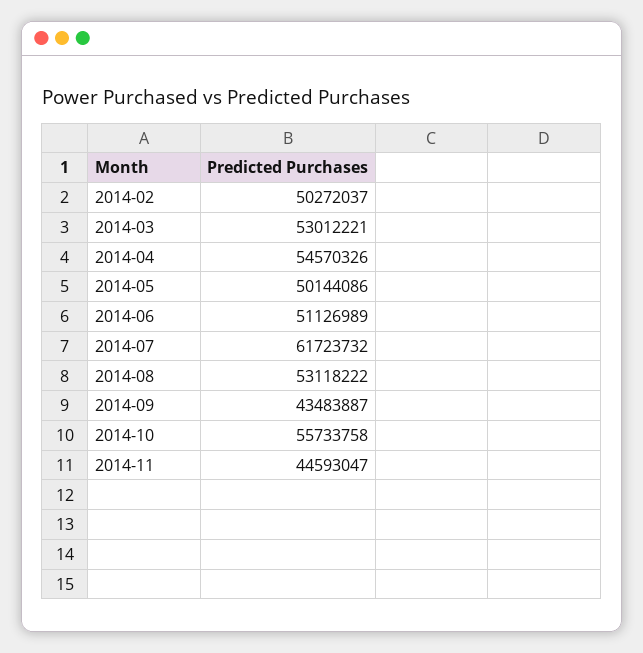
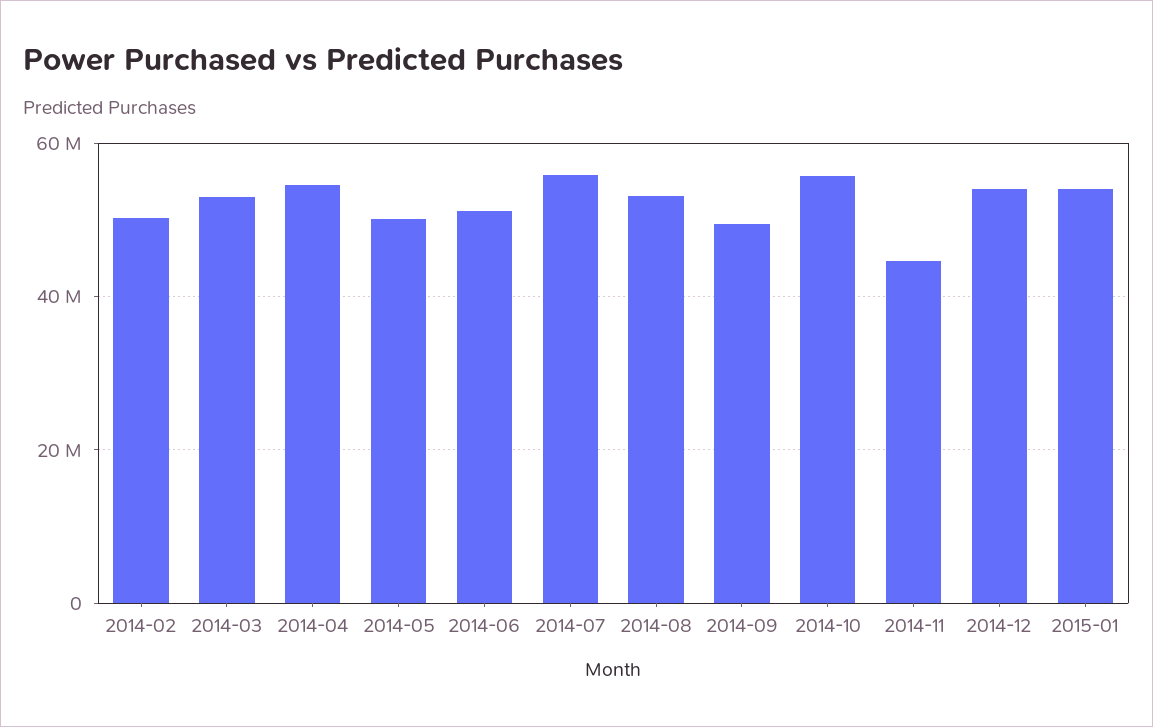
2014-07: 61723732 -> 56000000
2014-09: 43483887 -> 50000000
2014-12: none -> 54000000
2015-01: none -> 54000000

